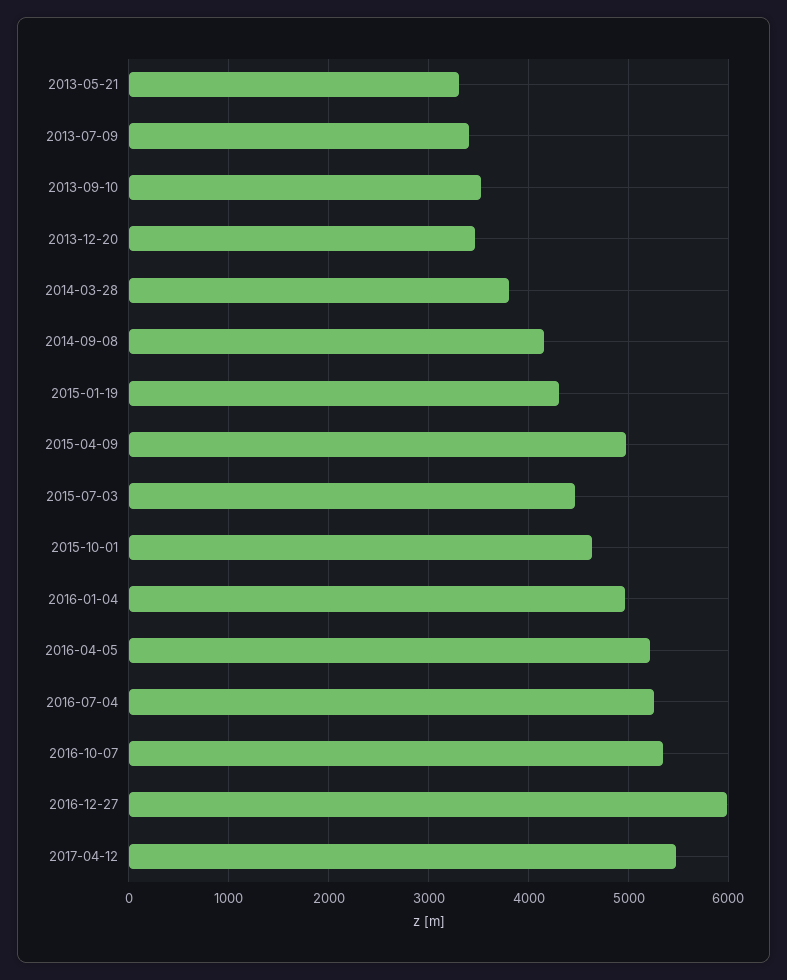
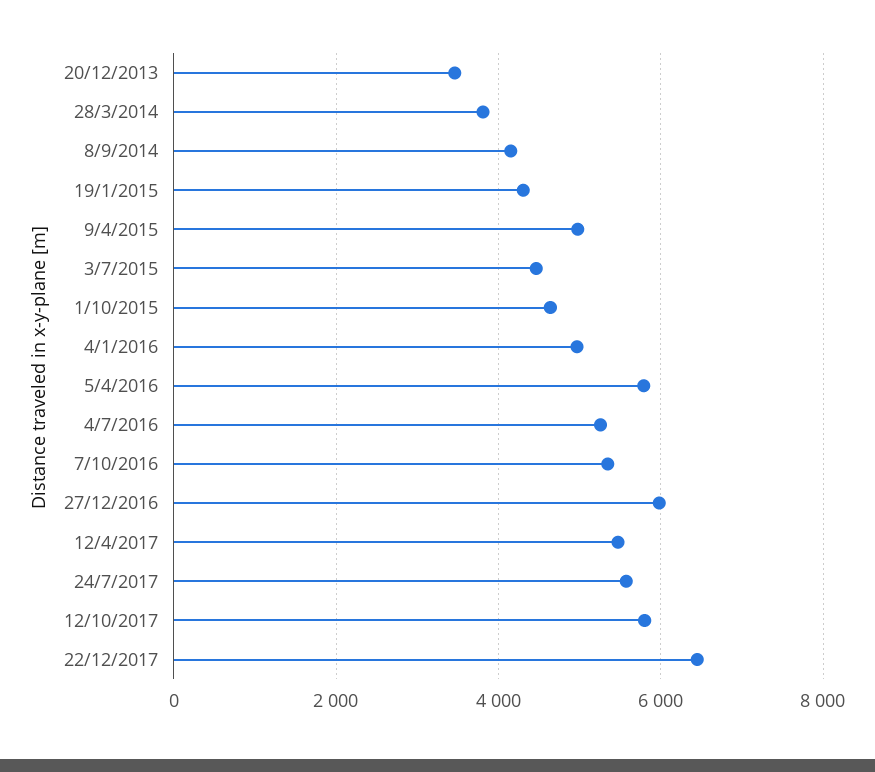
2013-05-21: 3300 -> none
2013-07-09: 3400 -> none
2013-09-10: 3500 -> none
2016-04-05: 5200 -> 5800
24/7/2017: none -> 5600
12/10/2017: none -> 5800
22/12/2017: none -> 6400

